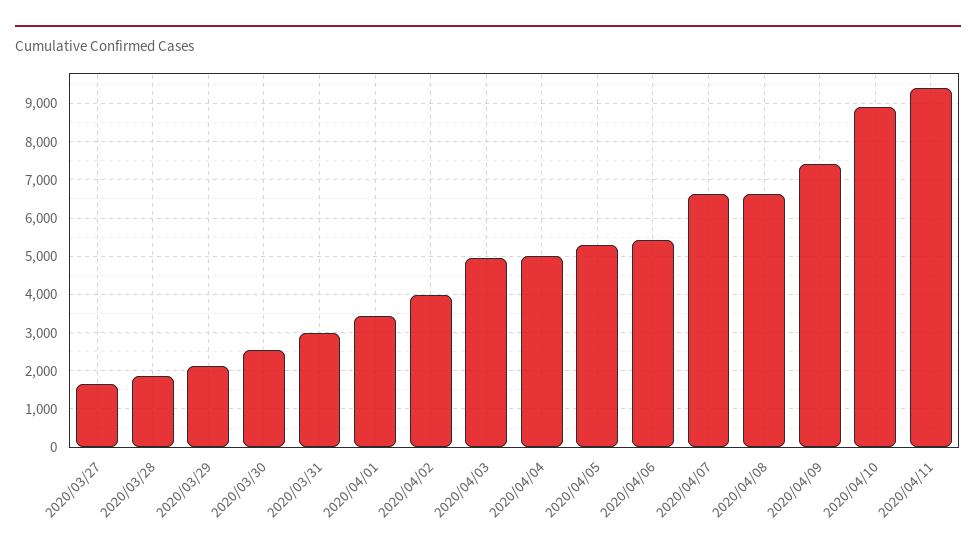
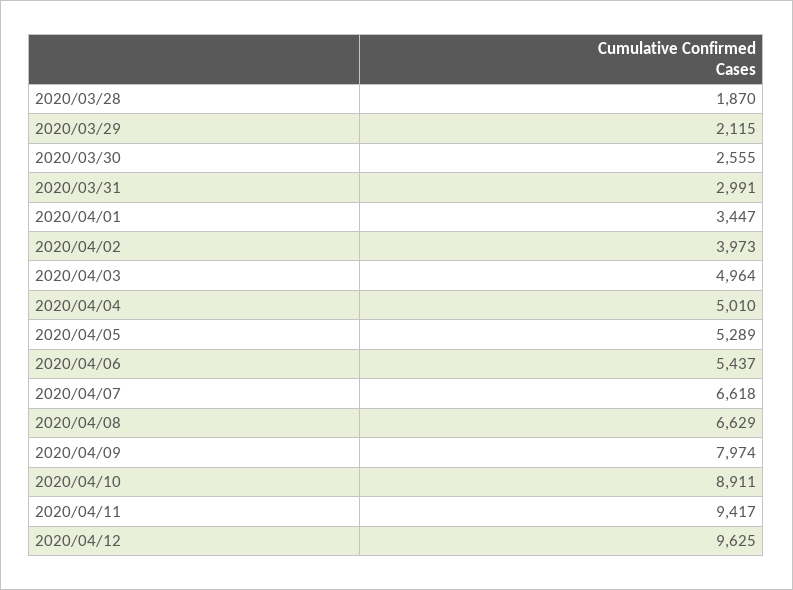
2020/03/27: 1600 -> none
2020/04/09: 7400 -> 7974
2020/04/12: none -> 9625

